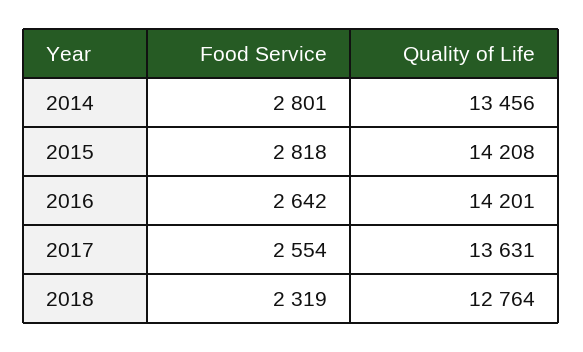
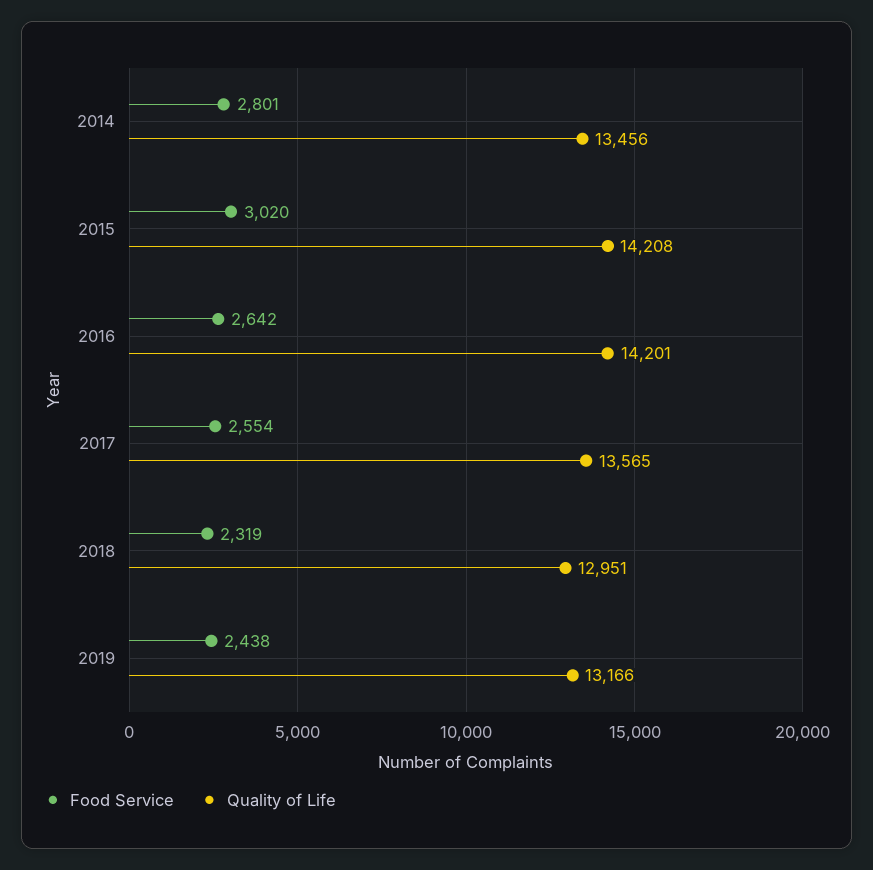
Food Service, 2015: 2818 -> 3020
Quality of Life, 2017: 13631 -> 13565
Quality of Life, 2018: 12764 -> 12951
Food Service, 2019: none -> 2438
Quality of Life, 2019: none -> 13166

